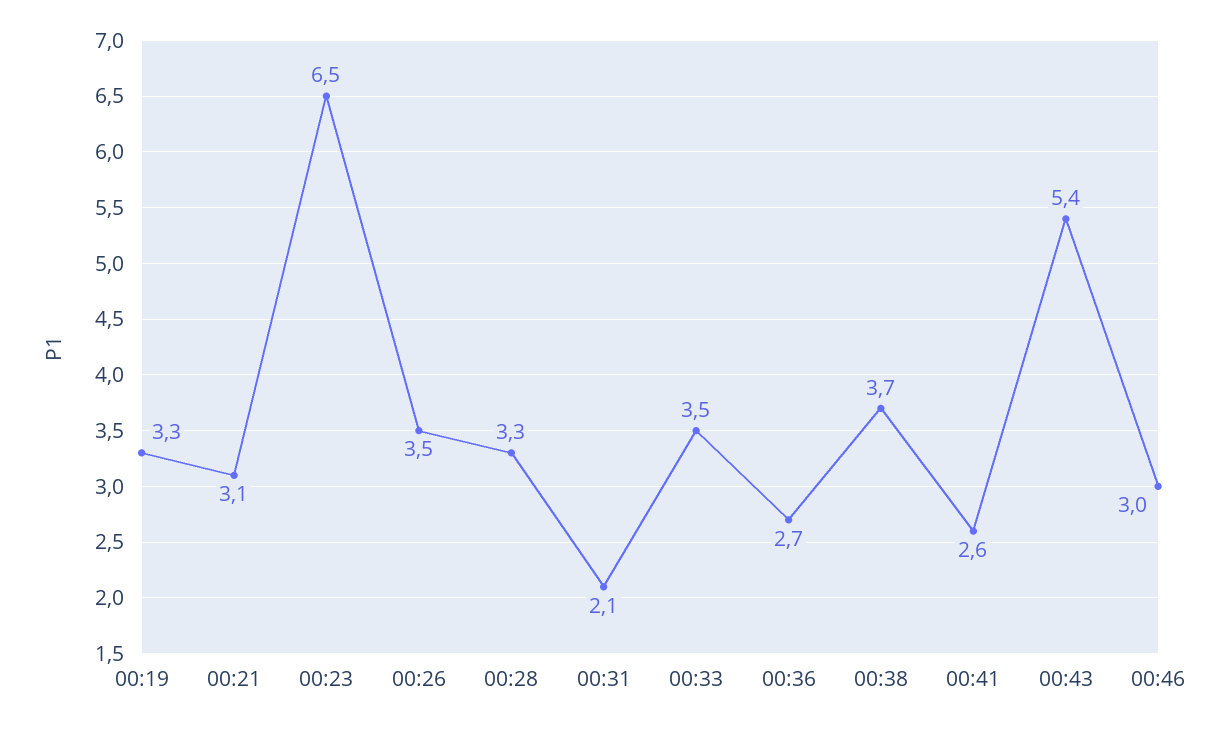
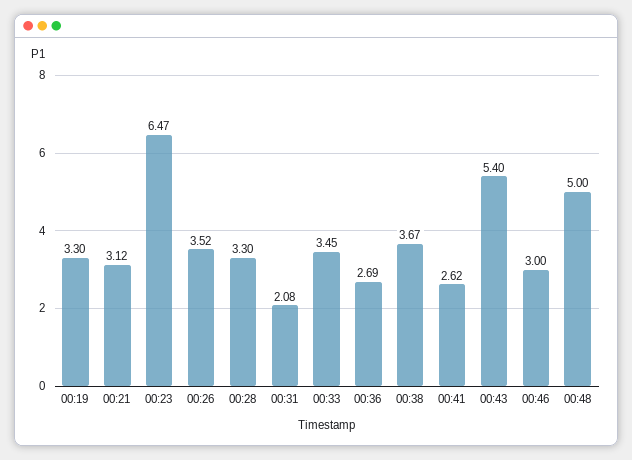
00:48: none -> 5

